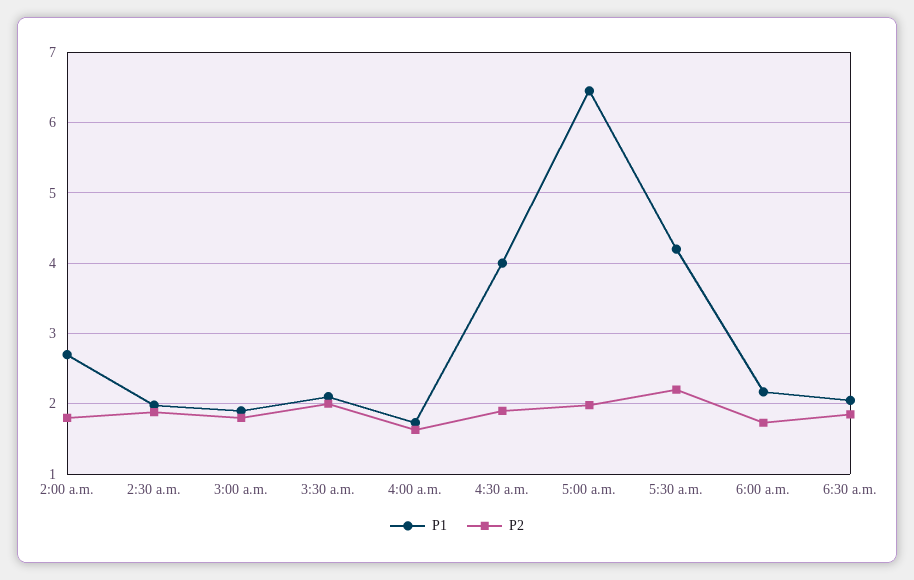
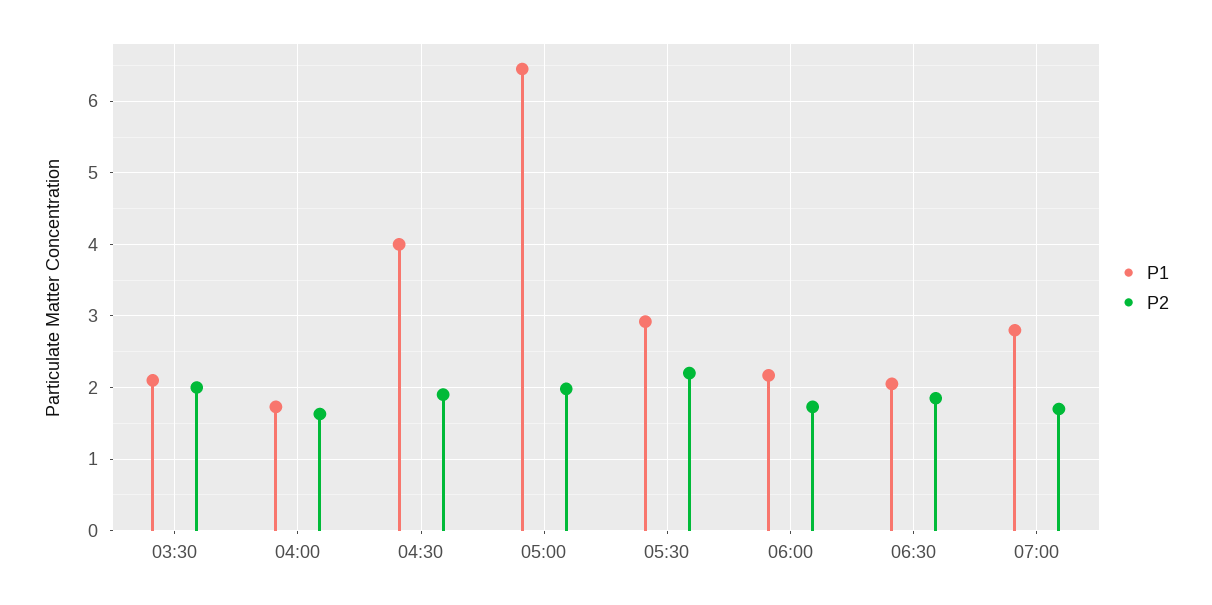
P1, 2:00 a.m.: 2.7 -> none
P2, 2:00 a.m.: 1.8 -> none
P1, 2:30 a.m.: 2 -> none
P2, 2:30 a.m.: 1.9 -> none
P1, 3:00 a.m.: 1.9 -> none
P2, 3:00 a.m.: 1.8 -> none
P1, 5:30 a.m.: 4.2 -> 2.9
P1, 07:00: none -> 2.8
P2, 07:00: none -> 1.7

